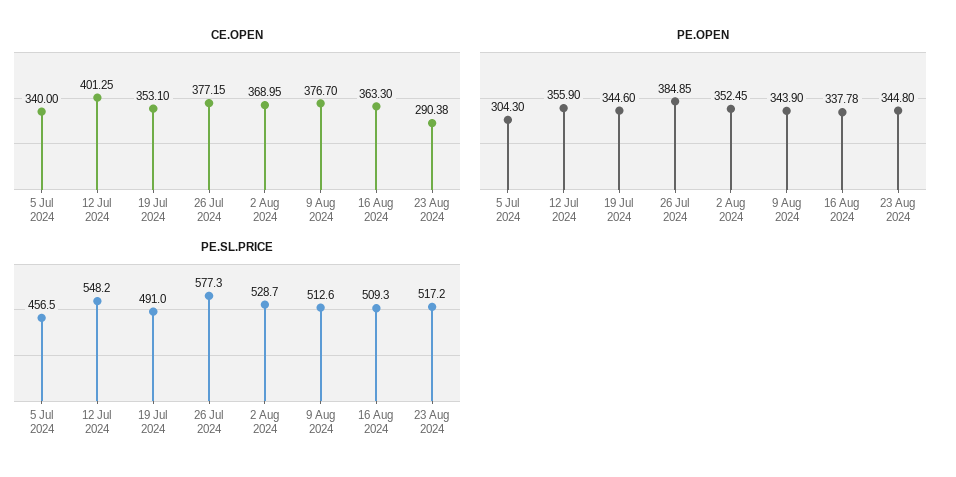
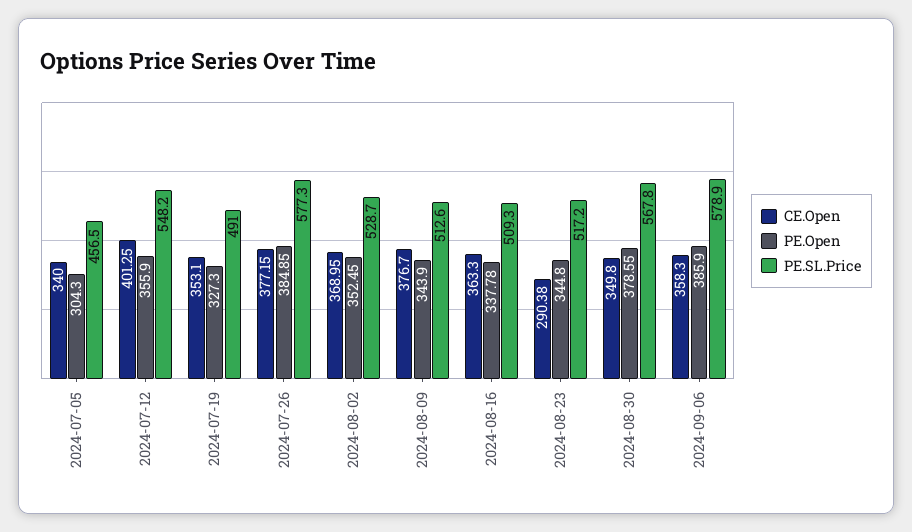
PE.OPEN, 19 Jul 2024: 344.6 -> 327.3
CE.OPEN, 2024-08-30: none -> 349.8
PE.OPEN, 2024-08-30: none -> 378.55
PE.SL.PRICE, 2024-08-30: none -> 567.8
CE.OPEN, 2024-09-06: none -> 358.3
PE.OPEN, 2024-09-06: none -> 385.9
PE.SL.PRICE, 2024-09-06: none -> 578.9

